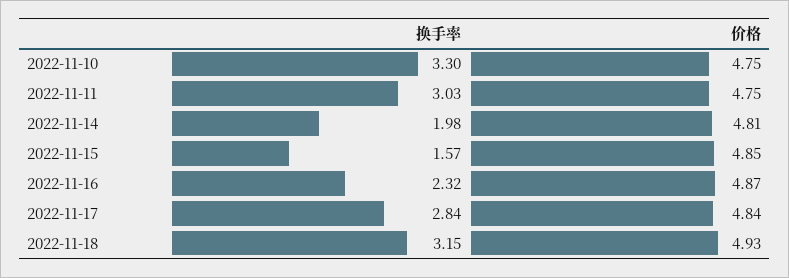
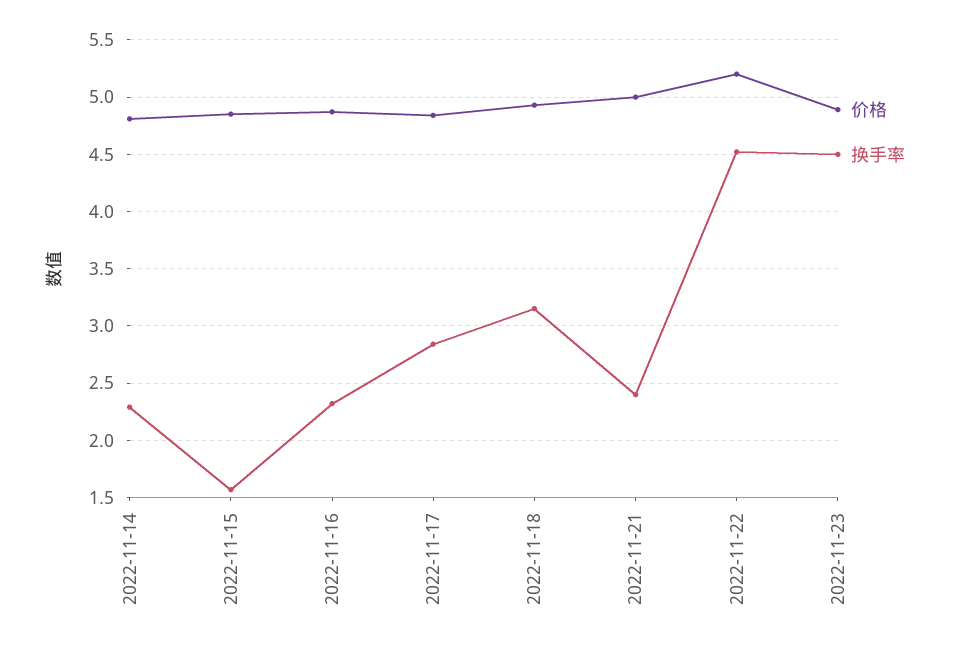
换手率, 2022-11-10: 3.3 -> none
价格, 2022-11-10: 4.75 -> none
换手率, 2022-11-11: 3.03 -> none
价格, 2022-11-11: 4.75 -> none
换手率, 2022-11-14: 1.98 -> 2.3
价格, 2022-11-21: none -> 5
换手率, 2022-11-21: none -> 2.4
价格, 2022-11-22: none -> 5.2
换手率, 2022-11-22: none -> 4.5
价格, 2022-11-23: none -> 4.9
换手率, 2022-11-23: none -> 4.5

